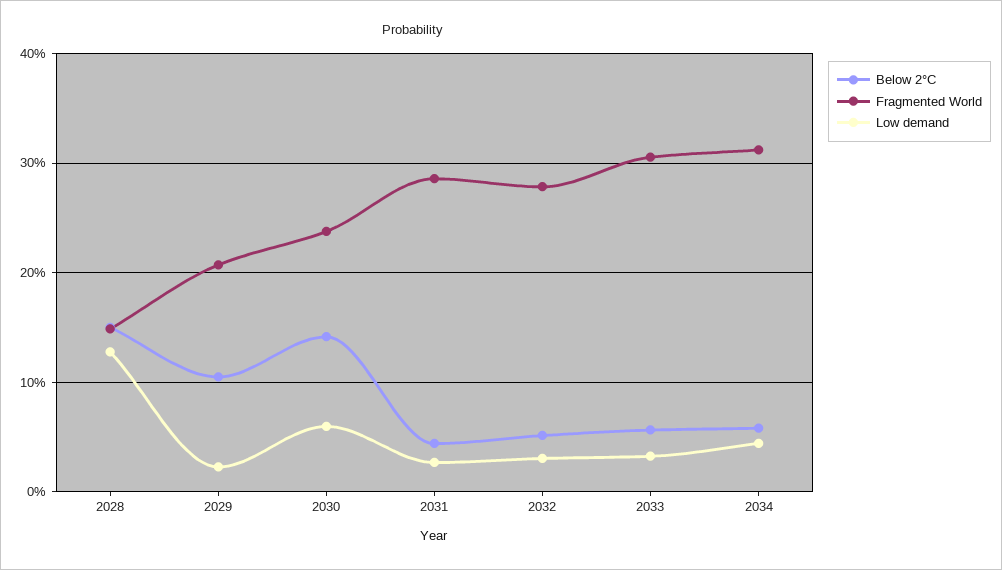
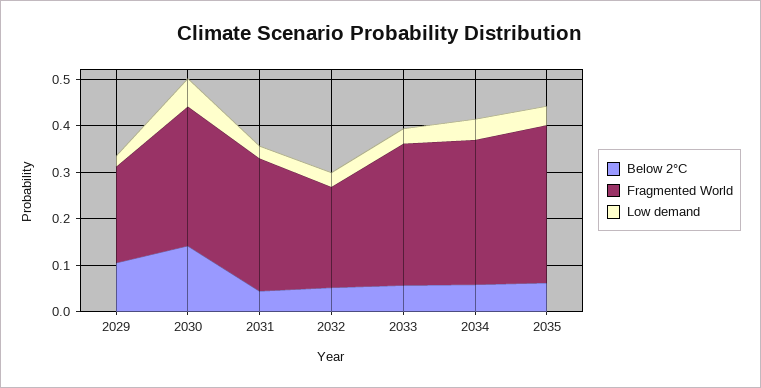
Below 2°C, 2028: 0.15 -> none
Fragmented World, 2028: 0.15 -> none
Low demand, 2028: 0.13 -> none
Fragmented World, 2030: 0.24 -> 0.3
Fragmented World, 2032: 0.28 -> 0.22
Below 2°C, 2035: none -> 0.06
Fragmented World, 2035: none -> 0.34
Low demand, 2035: none -> 0.04

